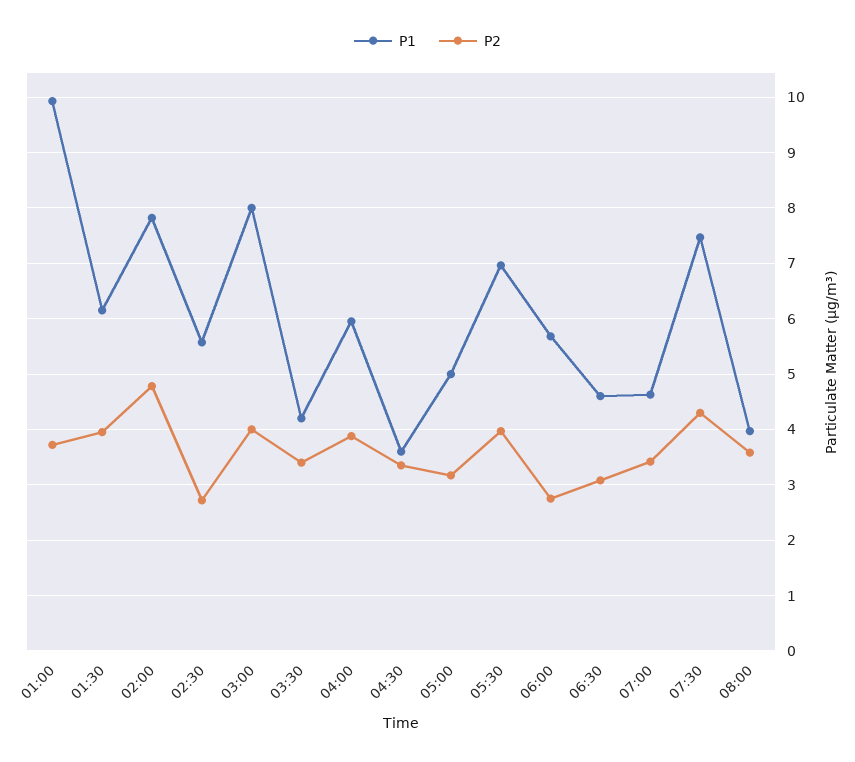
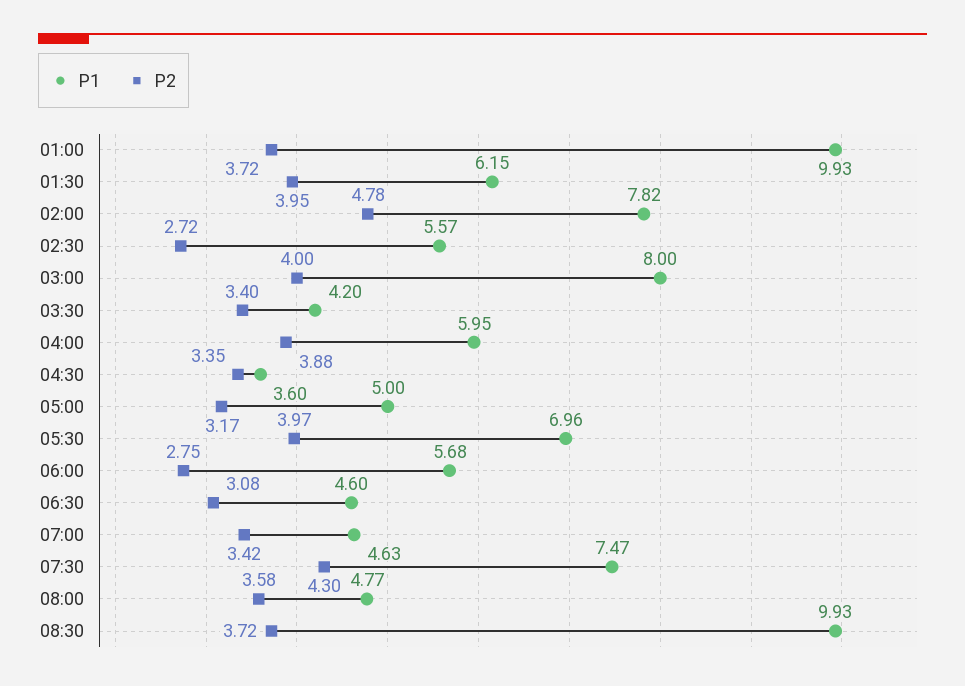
P1, 08:00: 4 -> 4.77
P1, 08:30: none -> 9.93
P2, 08:30: none -> 3.72

